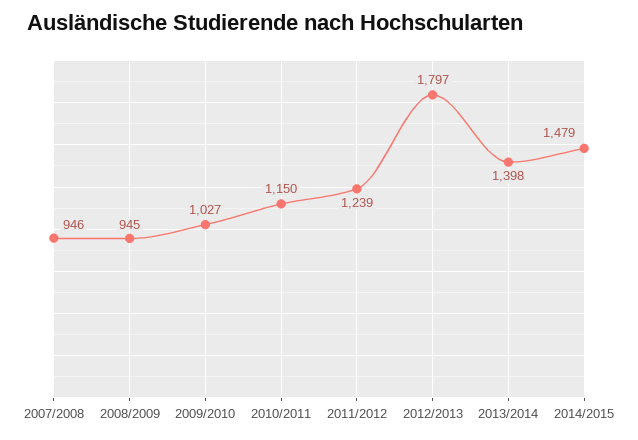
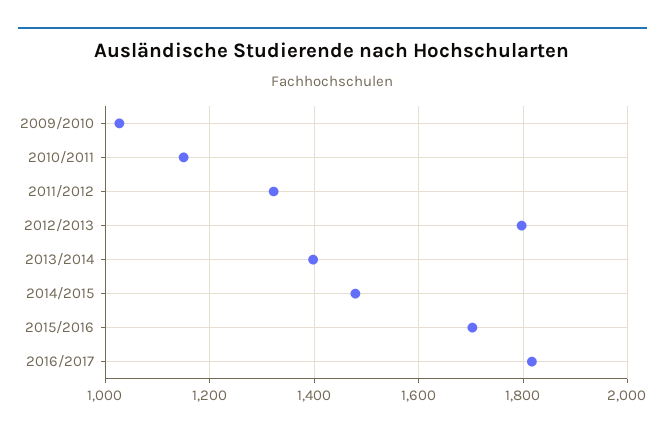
2007/2008: 946 -> none
2008/2009: 945 -> none
2011/2012: 1239 -> 1320
2015/2016: none -> 1700
2016/2017: none -> 1820

